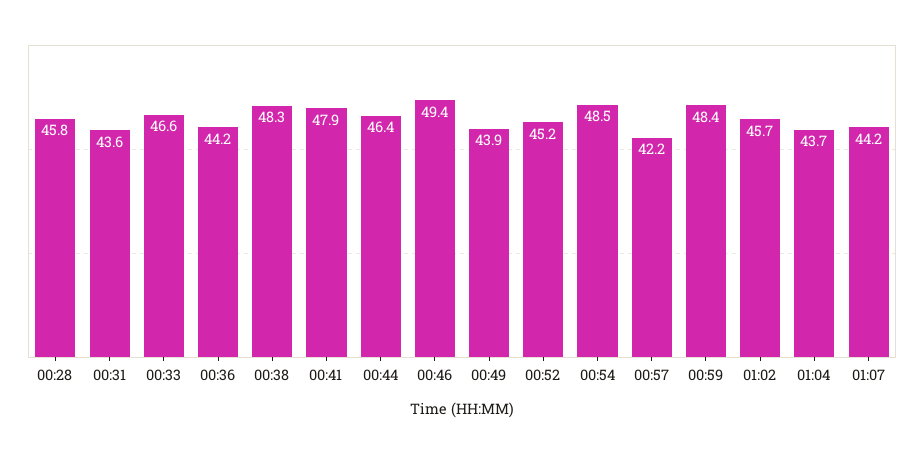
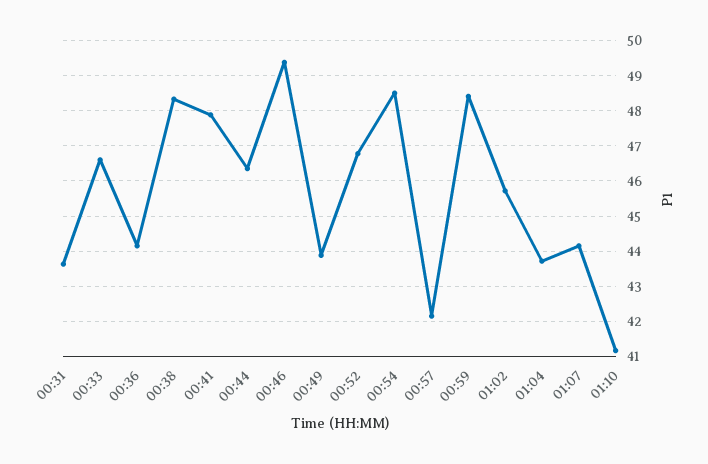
00:28: 45.8 -> none
00:52: 45.2 -> 46.8
01:10: none -> 41.2

